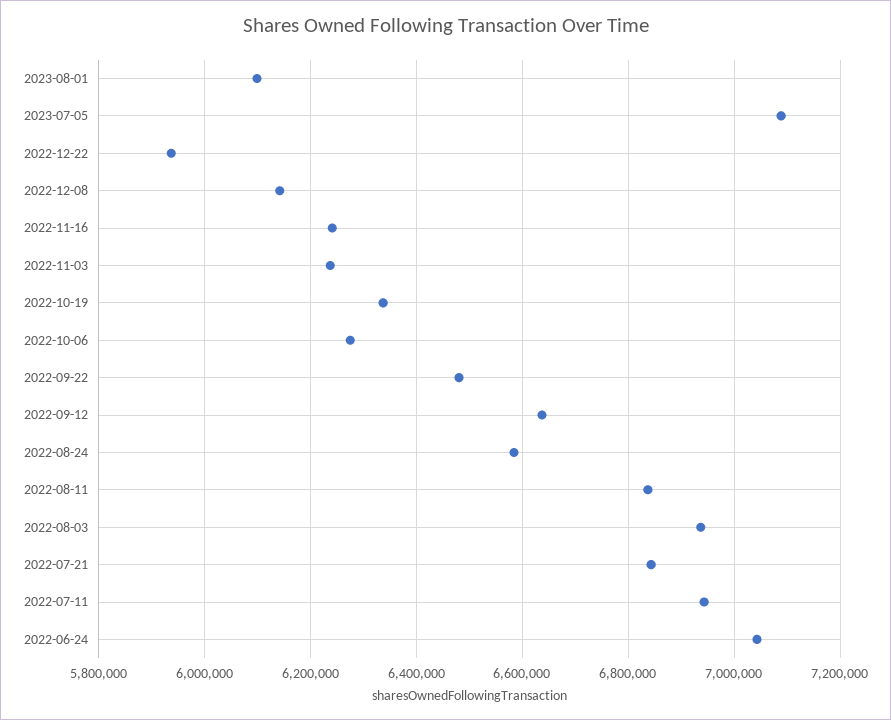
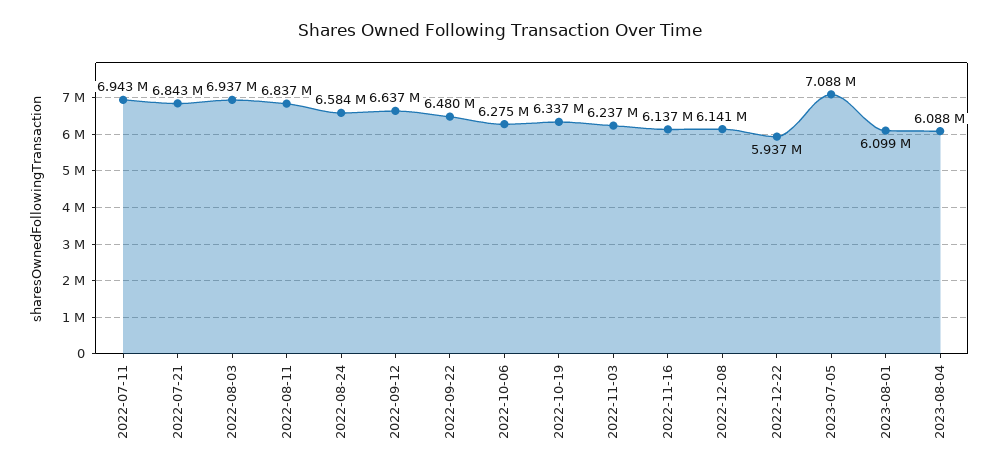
2022-11-16: 6240000 -> 6137000
2022-06-24: 7040000 -> none
2023-08-04: none -> 6088000

